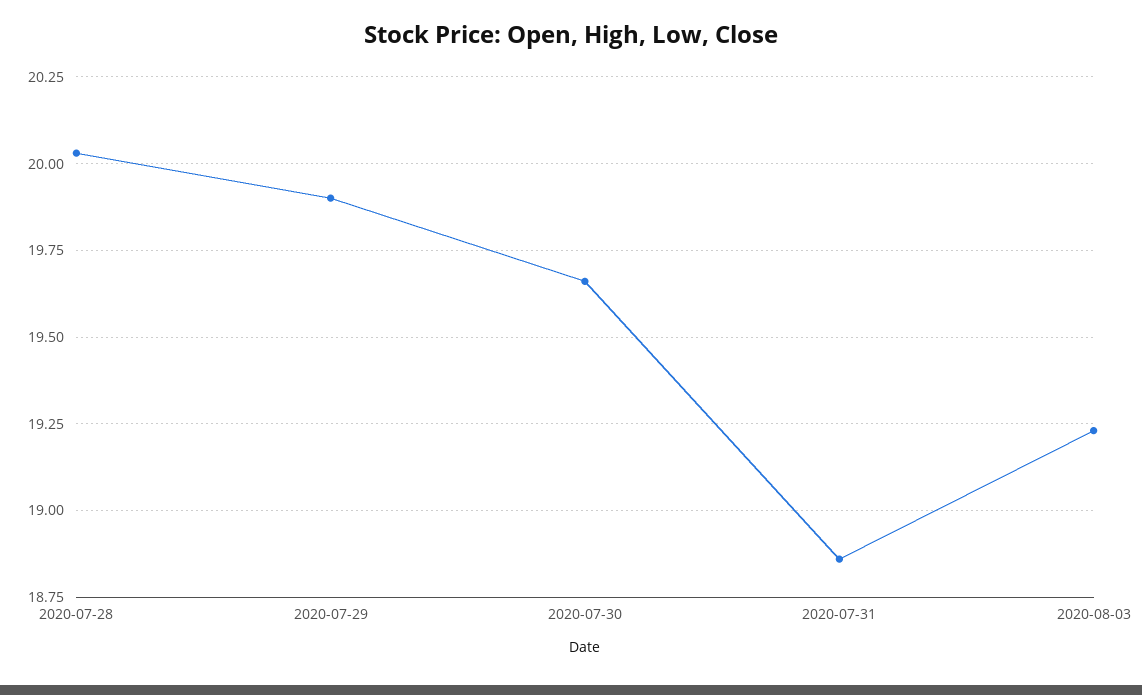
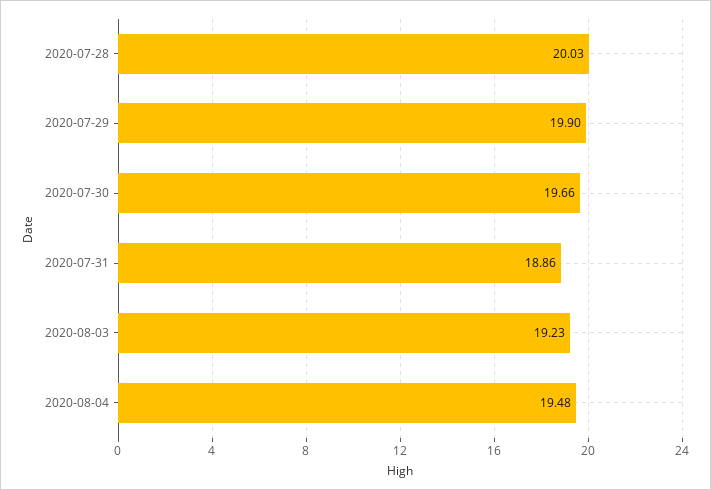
2020-08-04: none -> 19.48

